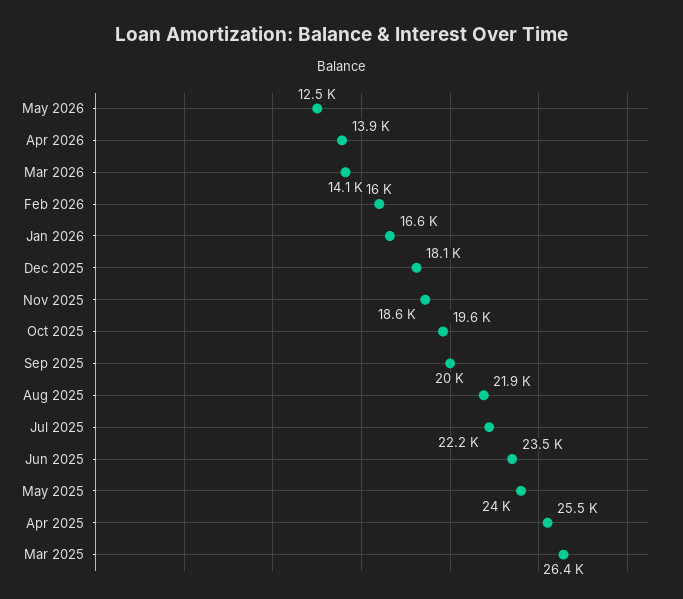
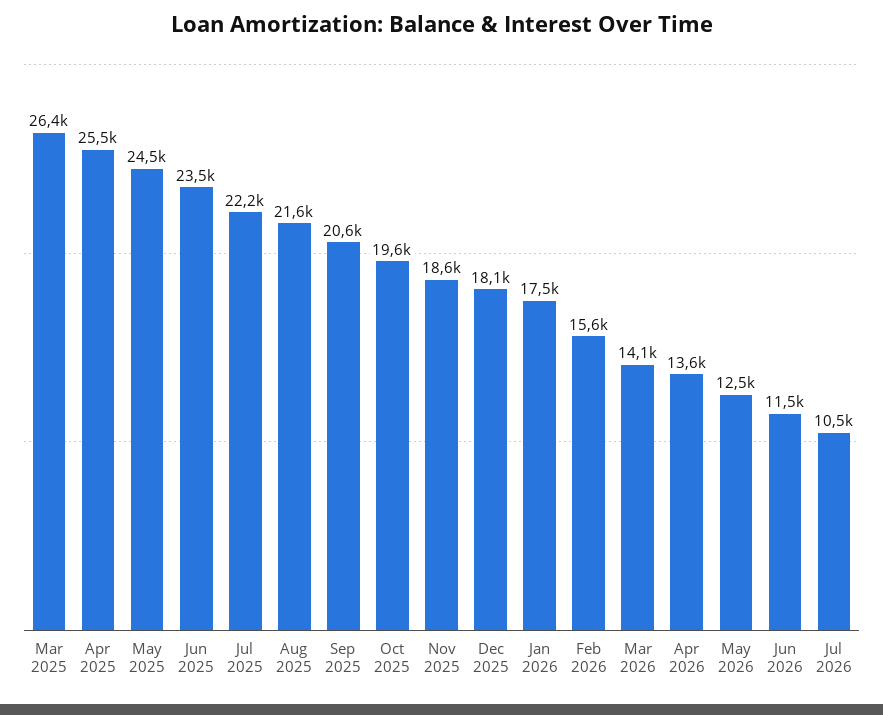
Apr 2026: 13900 -> 13600
Feb 2026: 16000 -> 15600
Jan 2026: 16600 -> 17500
Sep 2025: 20000 -> 20600
Aug 2025: 21900 -> 21600
May 2025: 24000 -> 24500
Jun 2026: none -> 11500
Jul 2026: none -> 10500

